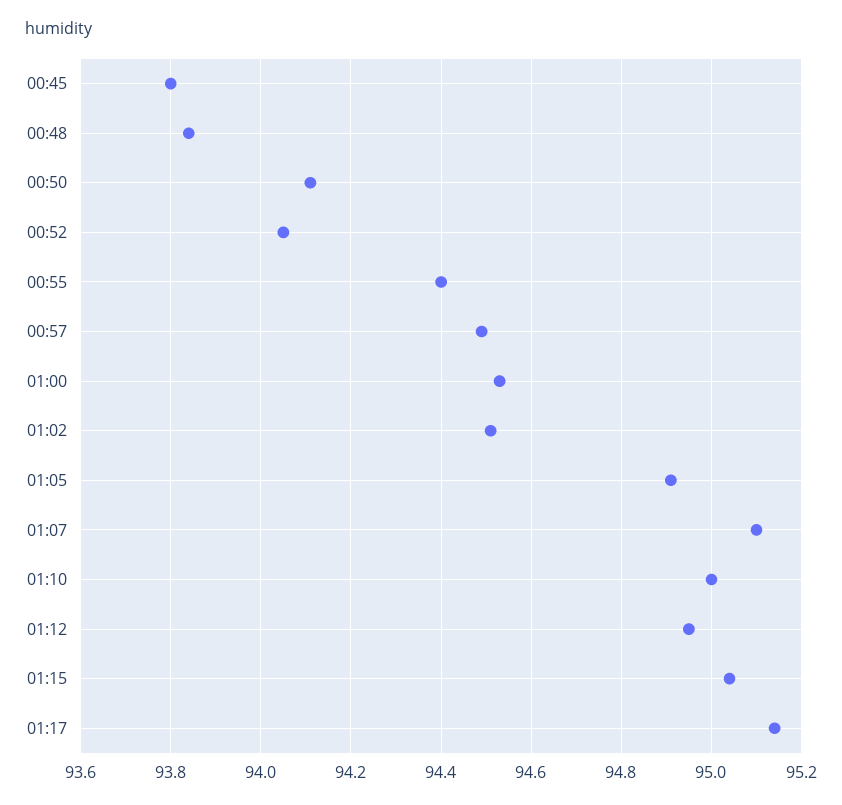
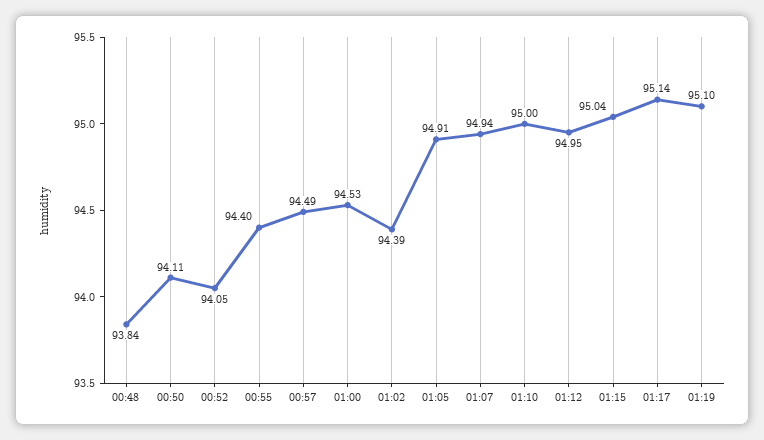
00:45: 93.8 -> none
01:02: 94.5 -> 94.39
01:07: 95.1 -> 94.94
01:19: none -> 95.1

